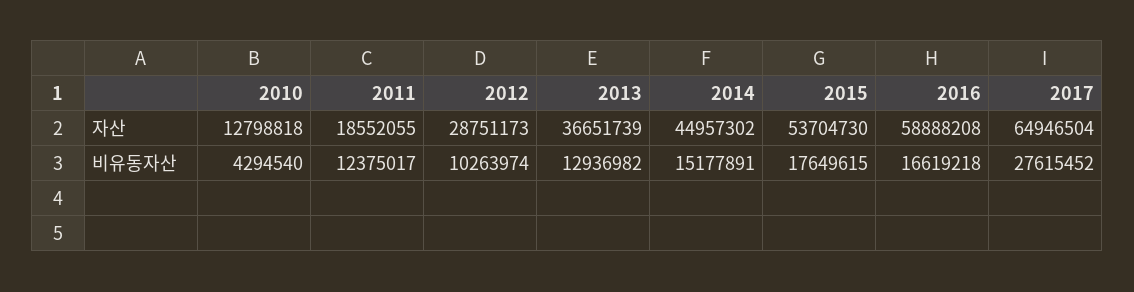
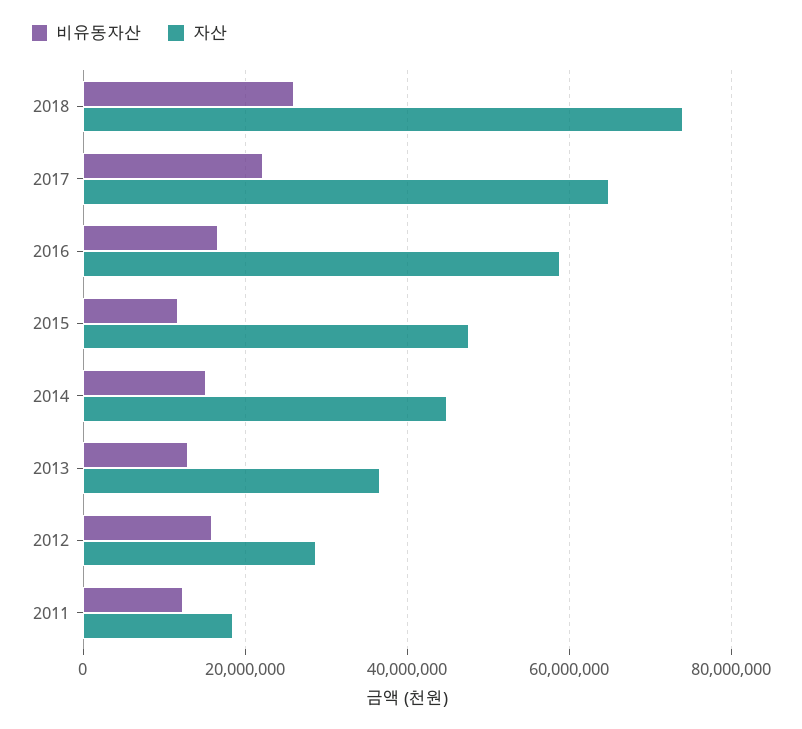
자산, 2010: 12798818 -> none
자산, 2015: 53704730 -> 48000000
비유동자산, 2010: 4294540 -> none
비유동자산, 2012: 10263974 -> 16000000
비유동자산, 2015: 17649615 -> 12000000
비유동자산, 2017: 27615452 -> 22000000
비유동자산, 2018: none -> 26000000
자산, 2018: none -> 74000000

